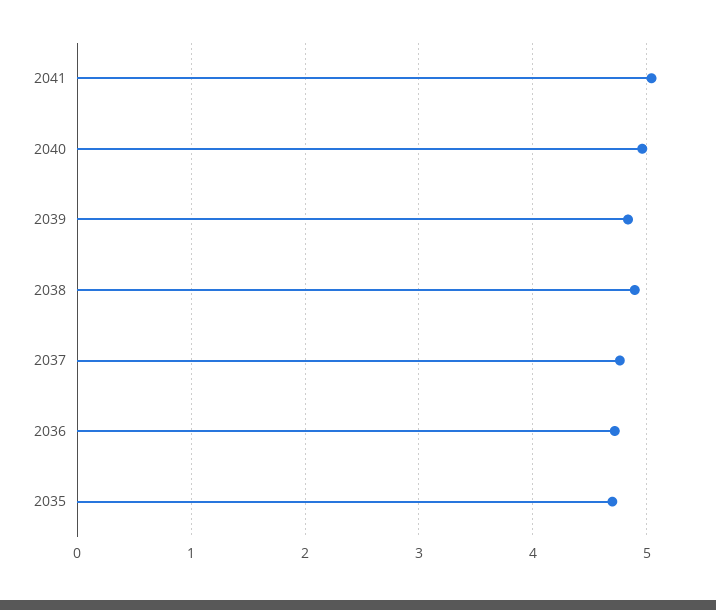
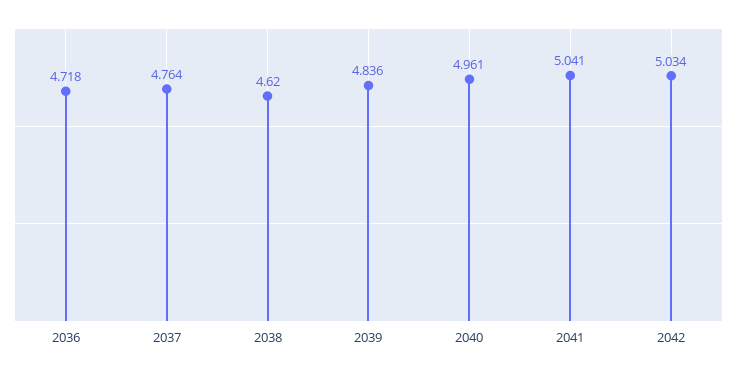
2038: 4.9 -> 4.62
2035: 4.7 -> none
2042: none -> 5.034

